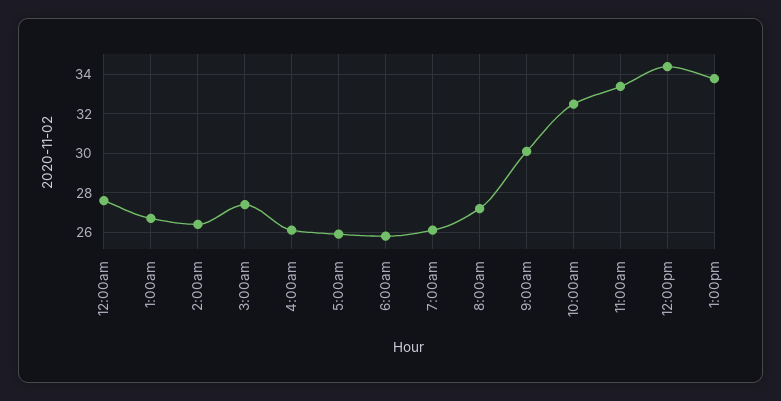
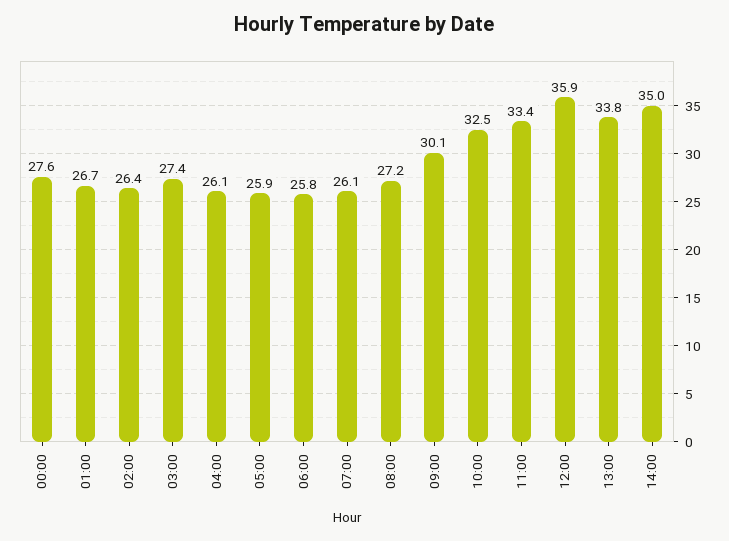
12:00pm: 34.5 -> 35.9
14:00: none -> 35

